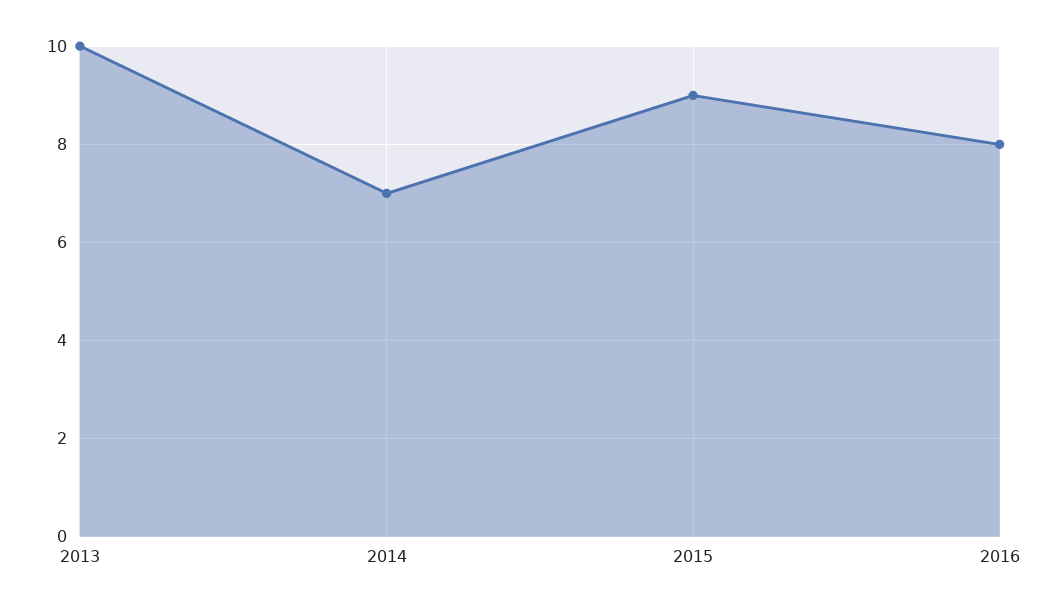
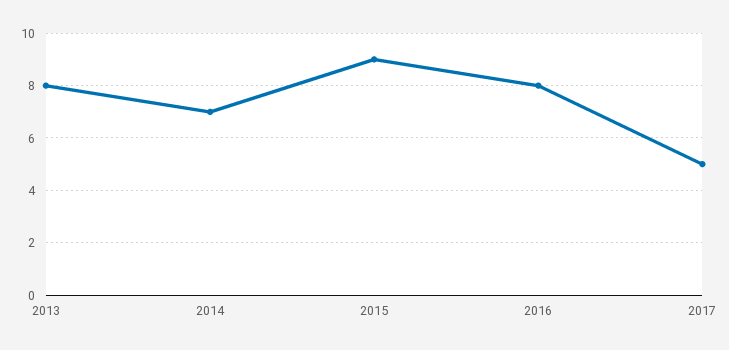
2013: 10 -> 8
2017: none -> 5

